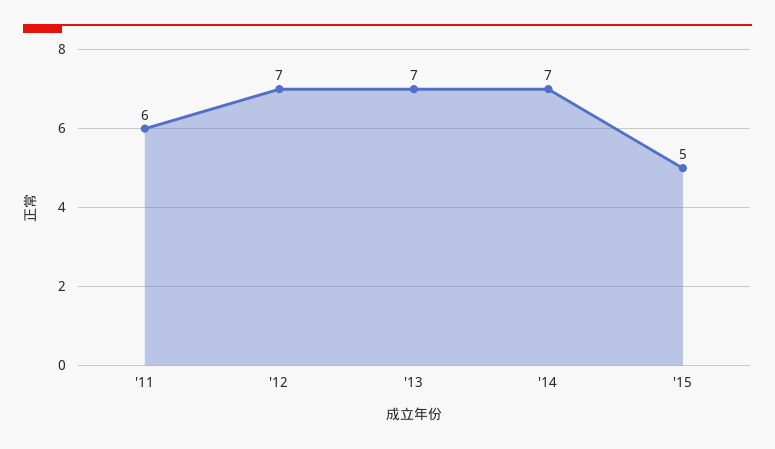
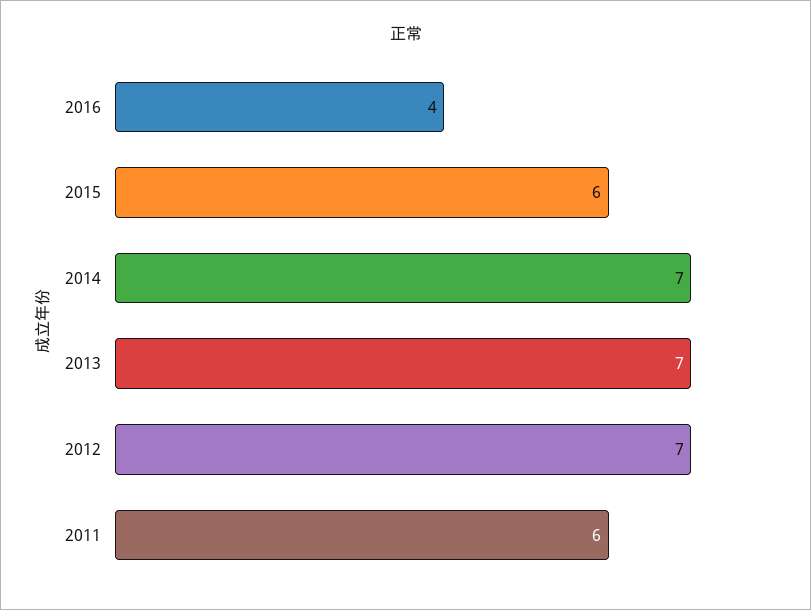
'15: 5 -> 6
2016: none -> 4

